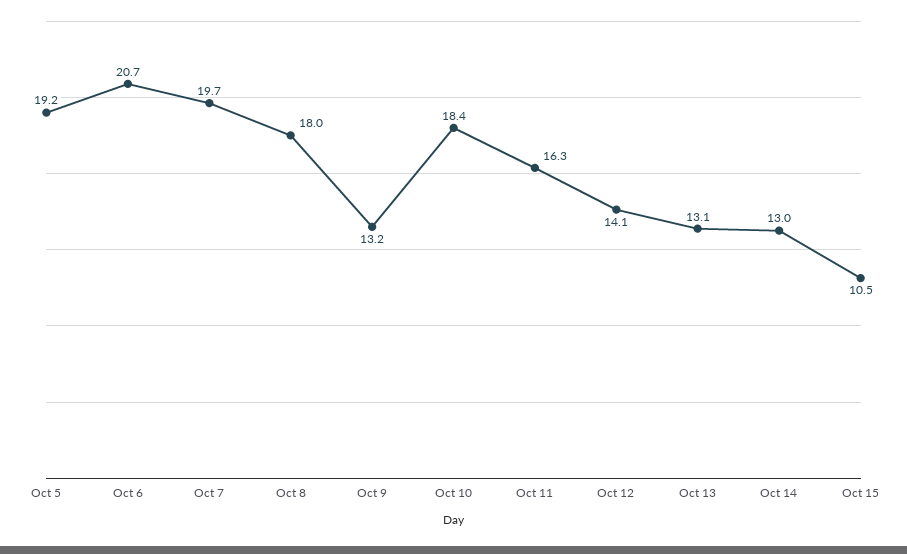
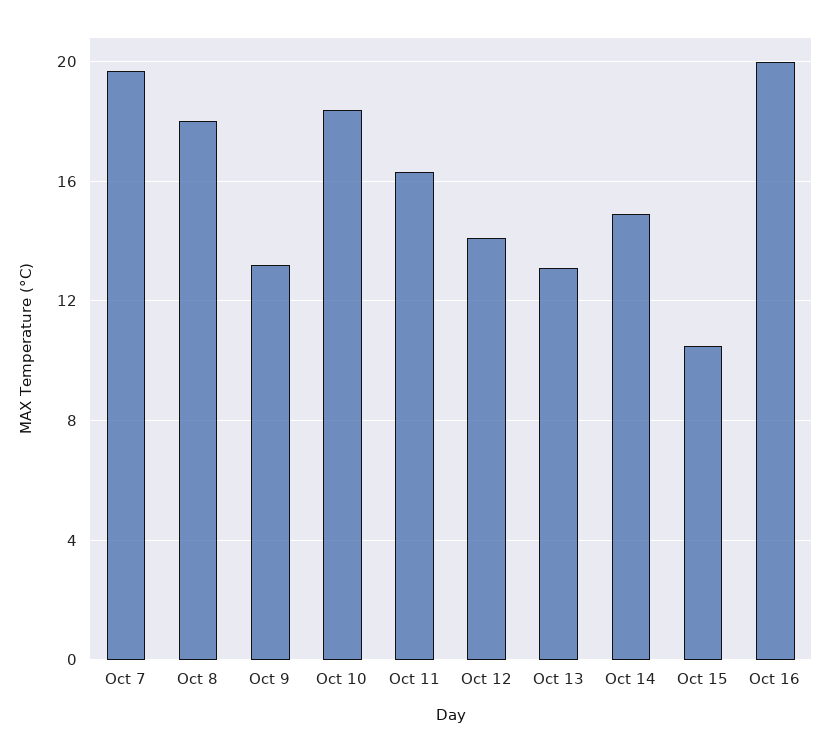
Oct 5: 19.2 -> none
Oct 6: 20.7 -> none
Oct 14: 13 -> 15
Oct 16: none -> 20

